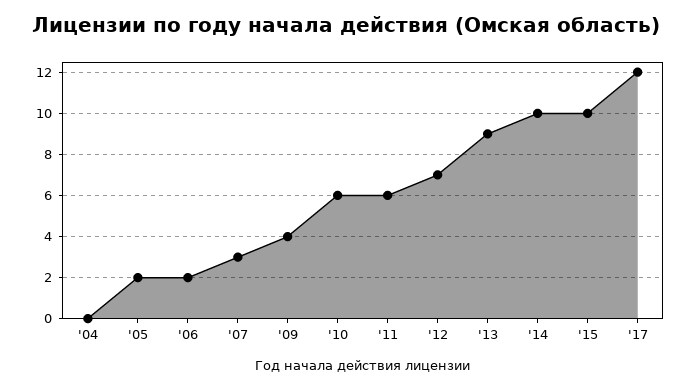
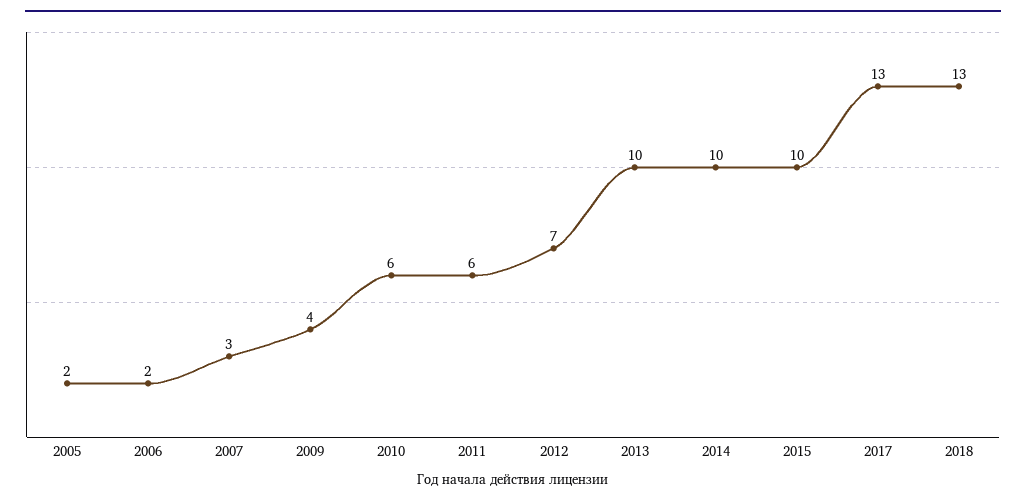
'04: 0 -> none
'13: 9 -> 10
'17: 12 -> 13
2018: none -> 13

